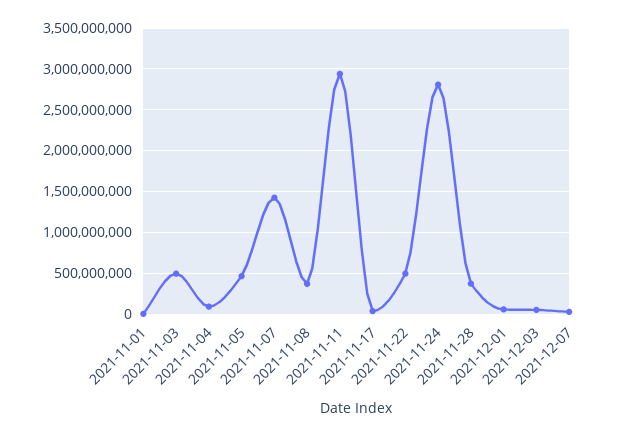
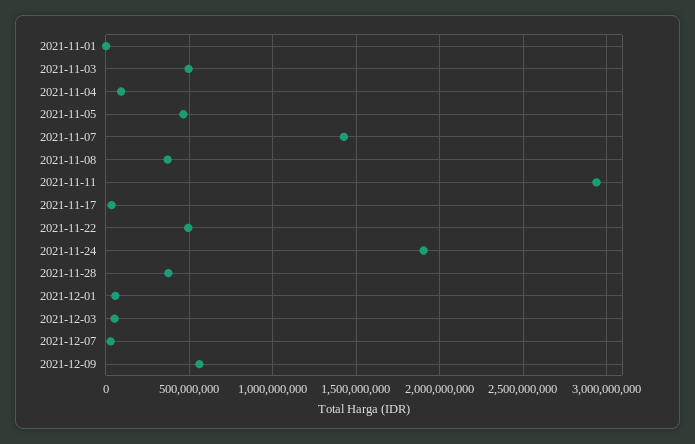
2021-11-24: 2800000000 -> 1900000000
2021-12-09: none -> 550000000

